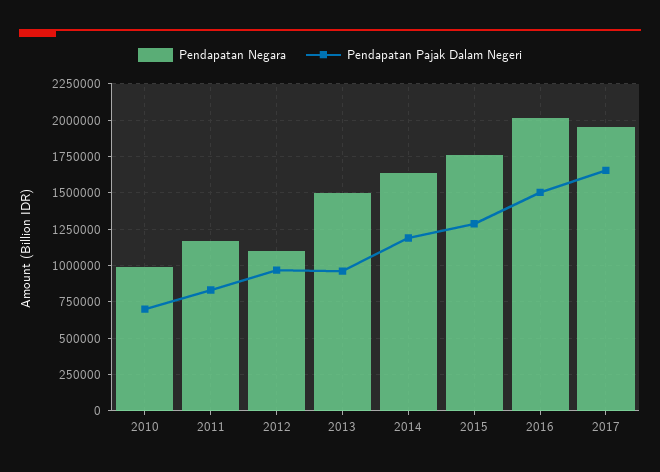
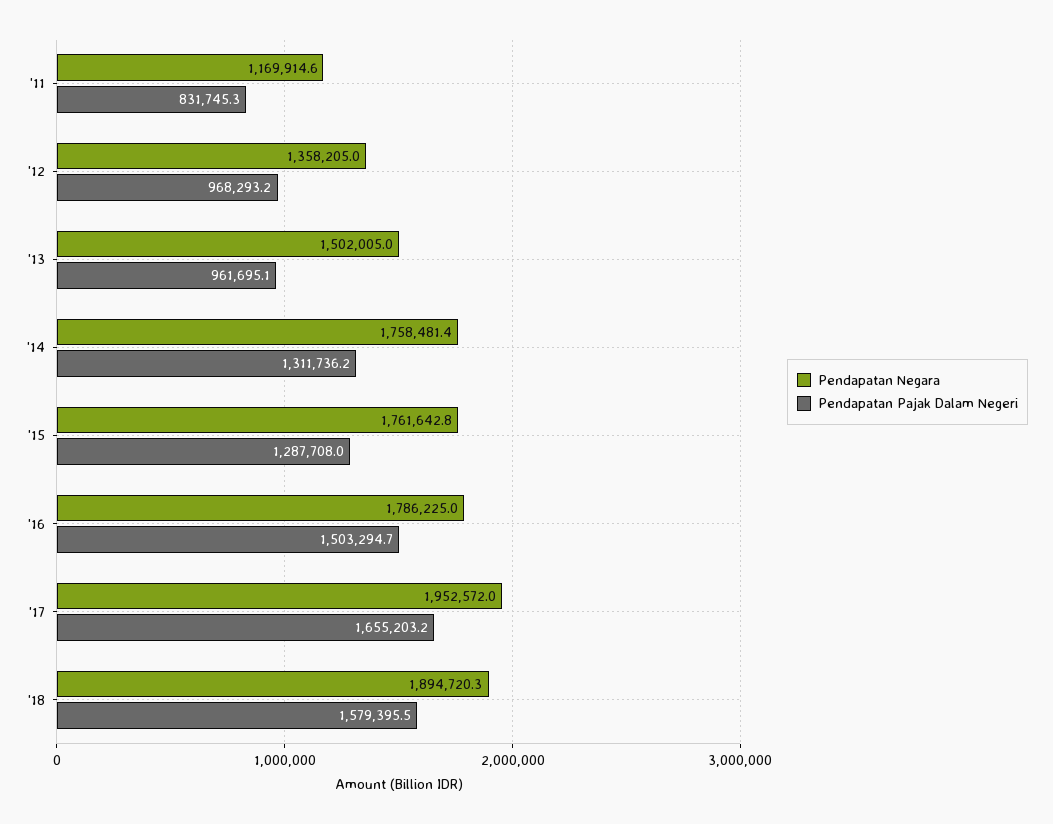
Pendapatan Negara, 2010: 1000000 -> none
Pendapatan Pajak Dalam Negeri, 2010: 700000 -> none
Pendapatan Negara, 2012: 1100000 -> 1358205
Pendapatan Negara, 2014: 1650000 -> 1758481.4
Pendapatan Pajak Dalam Negeri, 2014: 1200000 -> 1311736.2
Pendapatan Negara, 2016: 2000000 -> 1786225
Pendapatan Negara, '18: none -> 1894720.3
Pendapatan Pajak Dalam Negeri, '18: none -> 1579395.5

